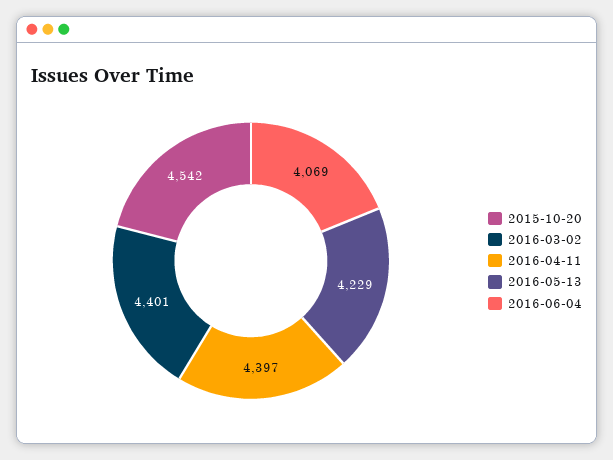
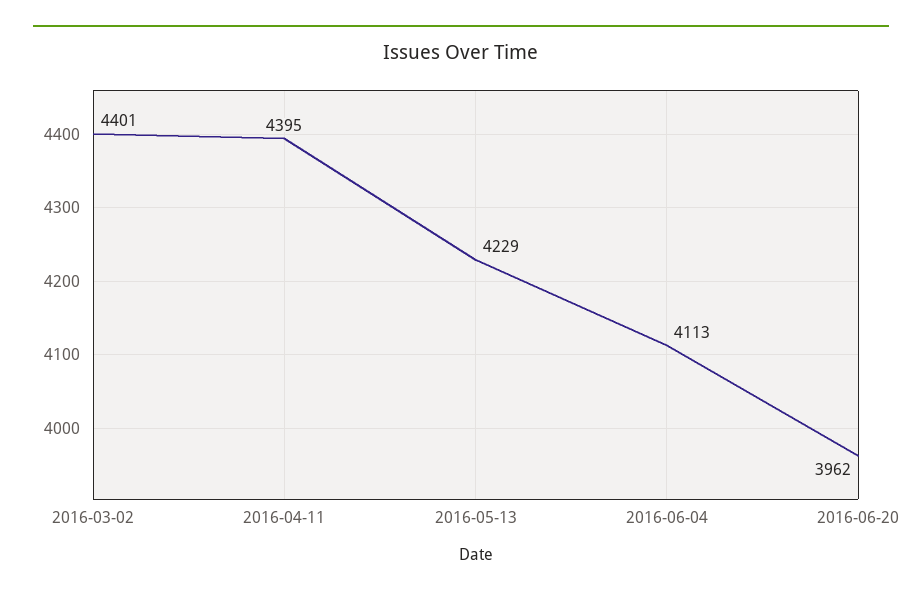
2015-10-20: 4542 -> none
2016-04-11: 4397 -> 4395
2016-06-04: 4069 -> 4113
2016-06-20: none -> 3962

